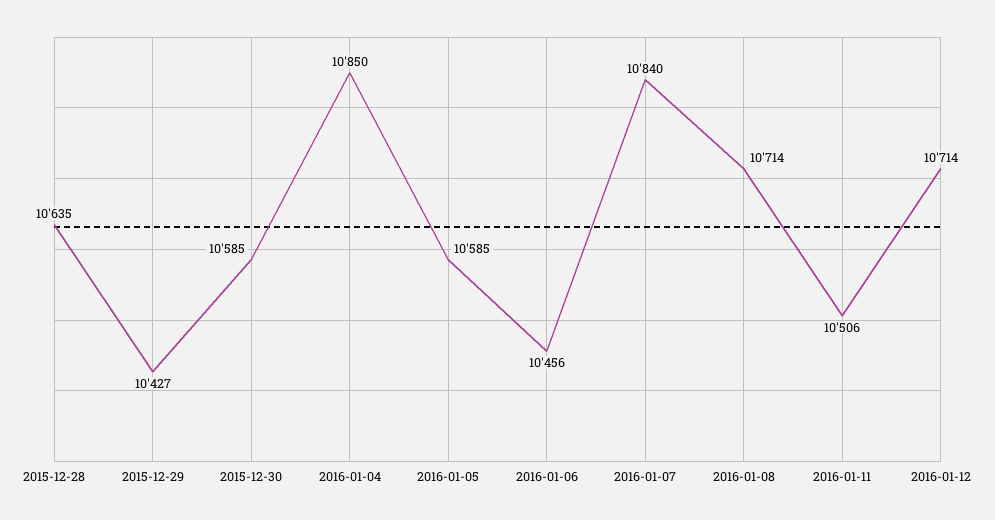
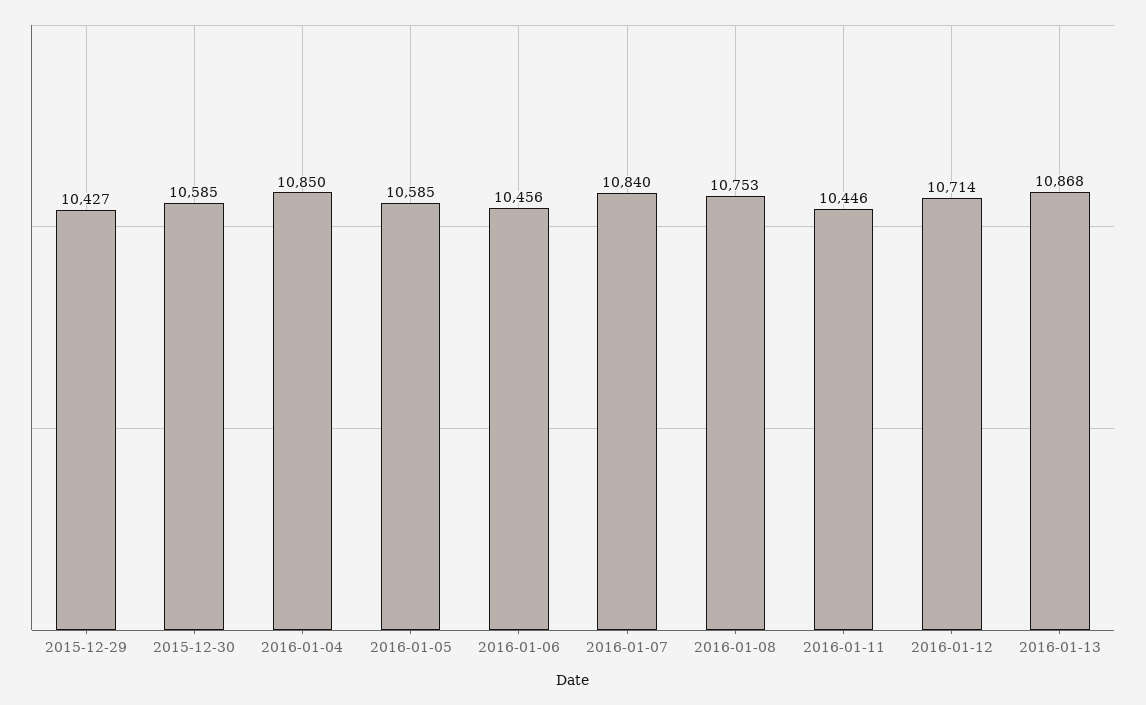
2015-12-28: 10635 -> none
2016-01-08: 10714 -> 10753
2016-01-11: 10506 -> 10446
2016-01-13: none -> 10868

